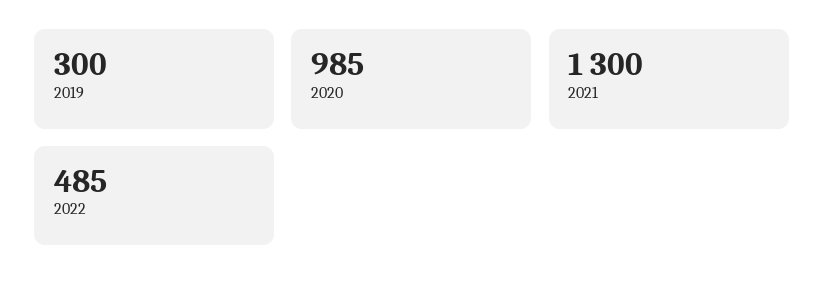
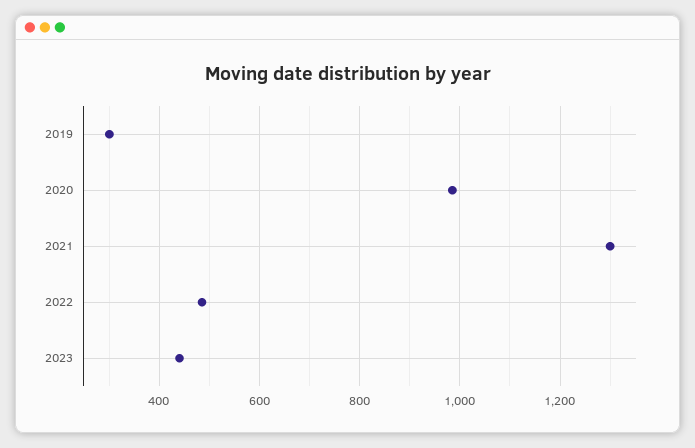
2023: none -> 440

